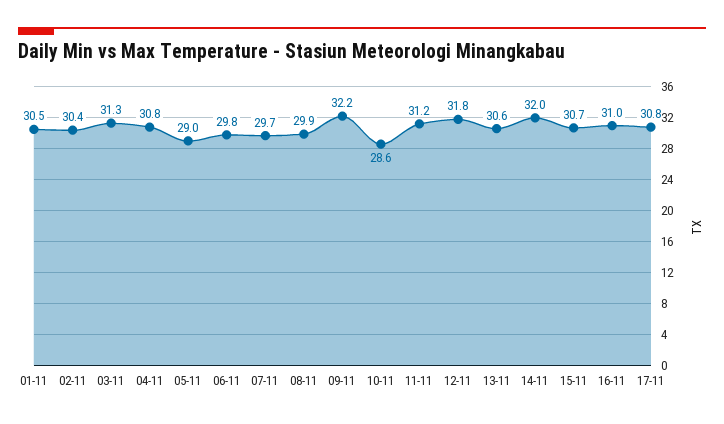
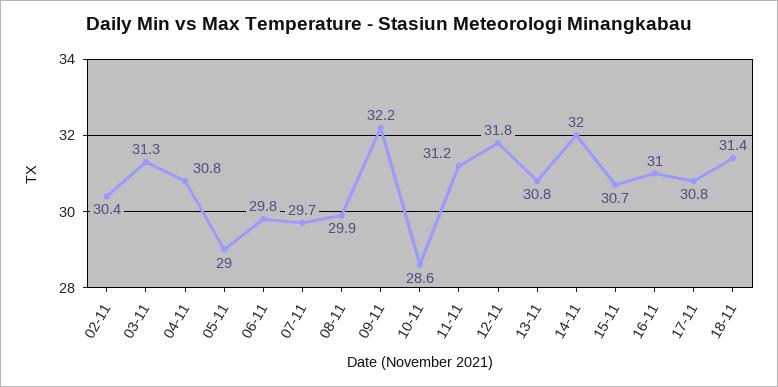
01-11: 30.5 -> none
13-11: 30.6 -> 30.8
18-11: none -> 31.4

